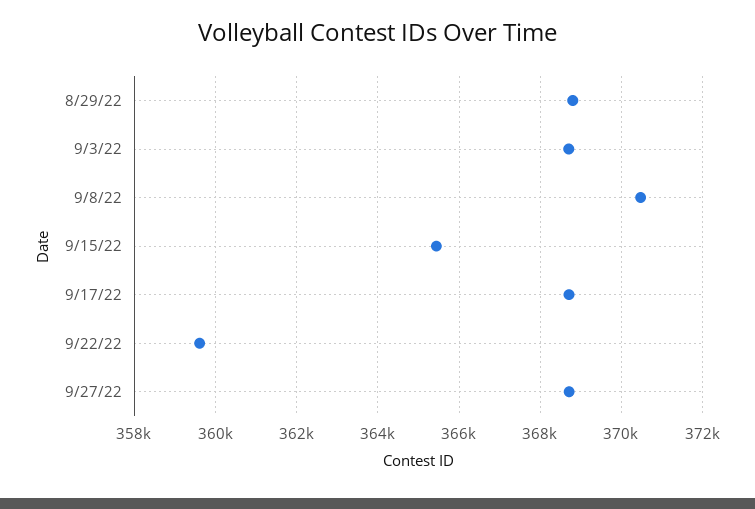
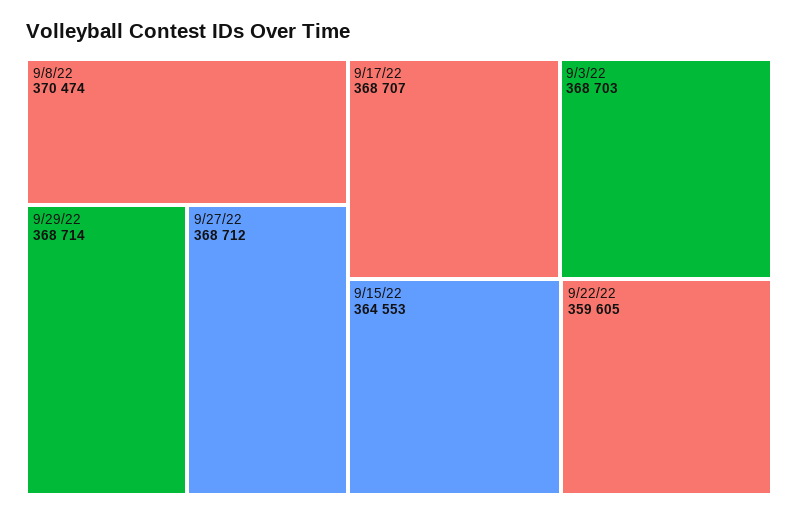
8/29/22: 368800 -> none
9/15/22: 365400 -> 364553
9/29/22: none -> 368714

